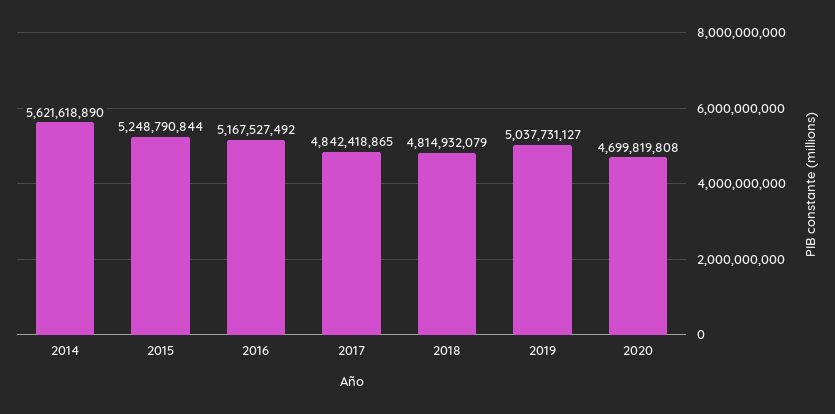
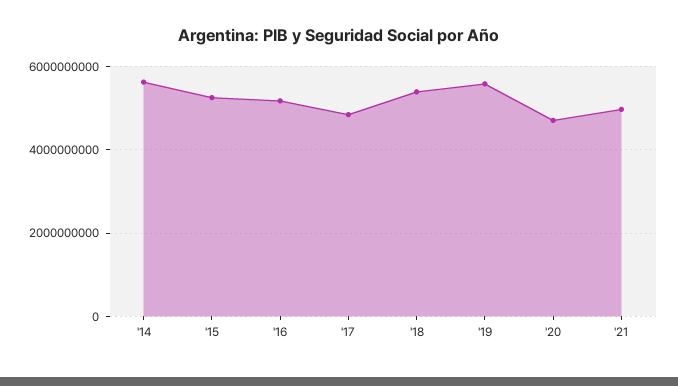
2018: 4814932079 -> 5400000000
2019: 5037731127 -> 5600000000
'21: none -> 5000000000

